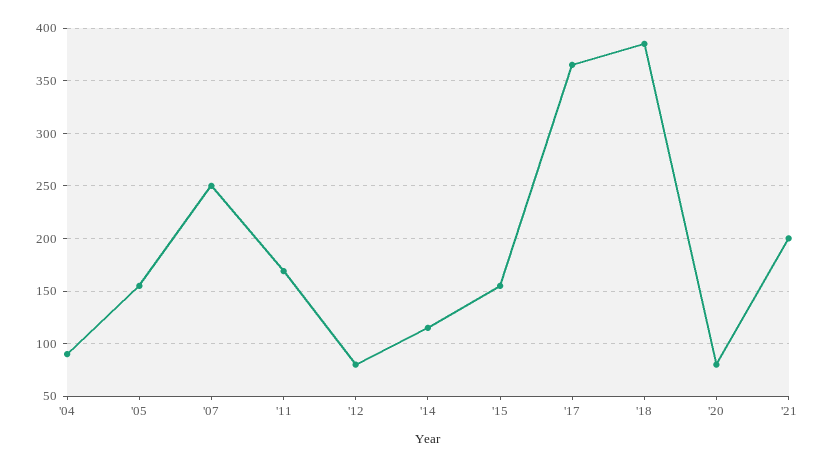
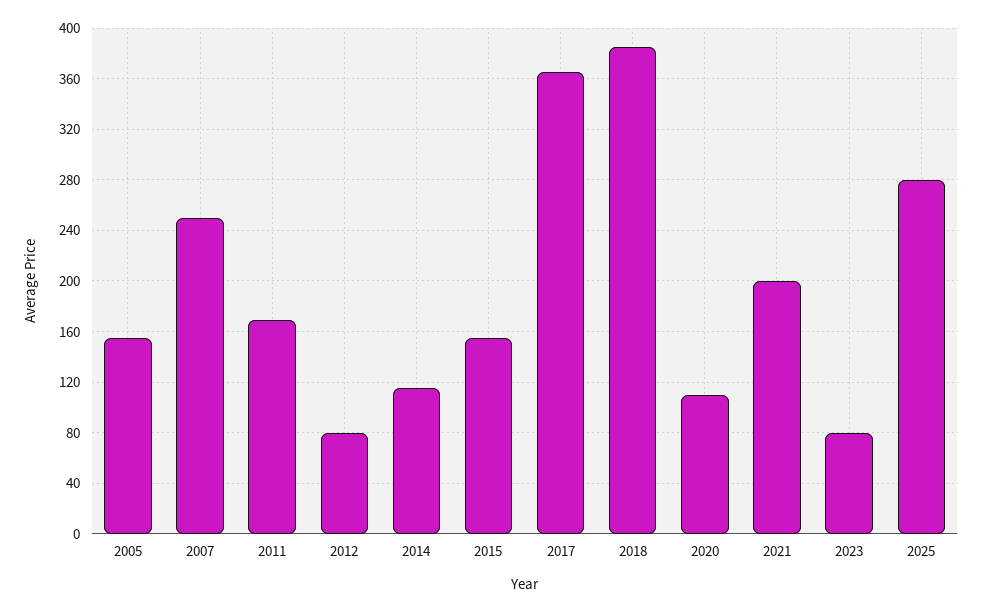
'04: 90 -> none
'20: 80 -> 110
2023: none -> 80
2025: none -> 280

